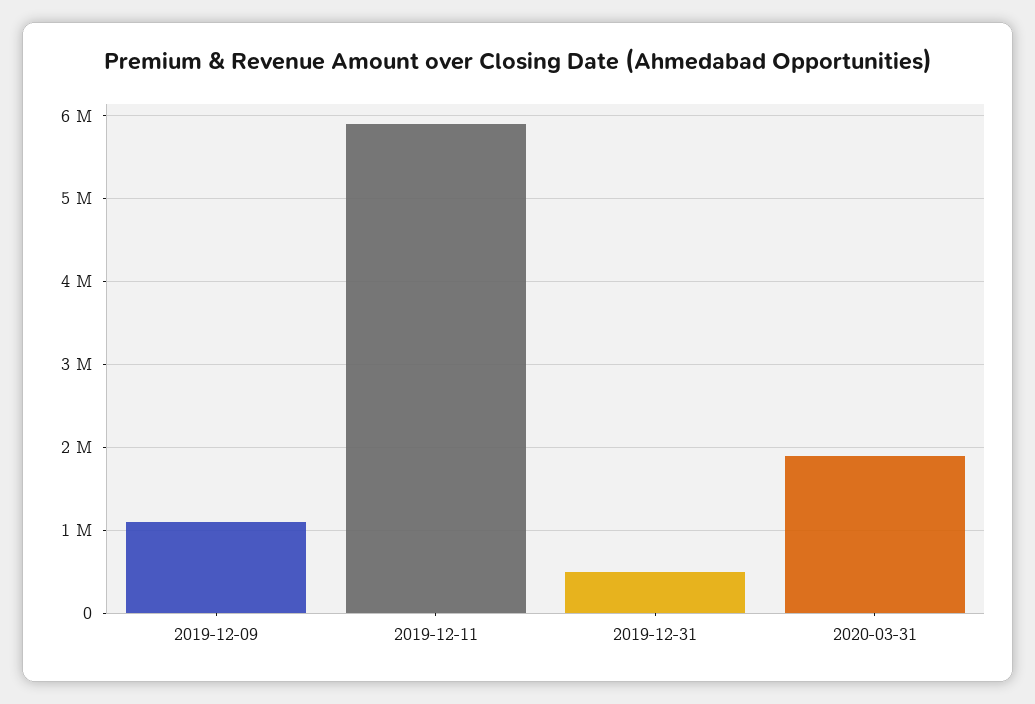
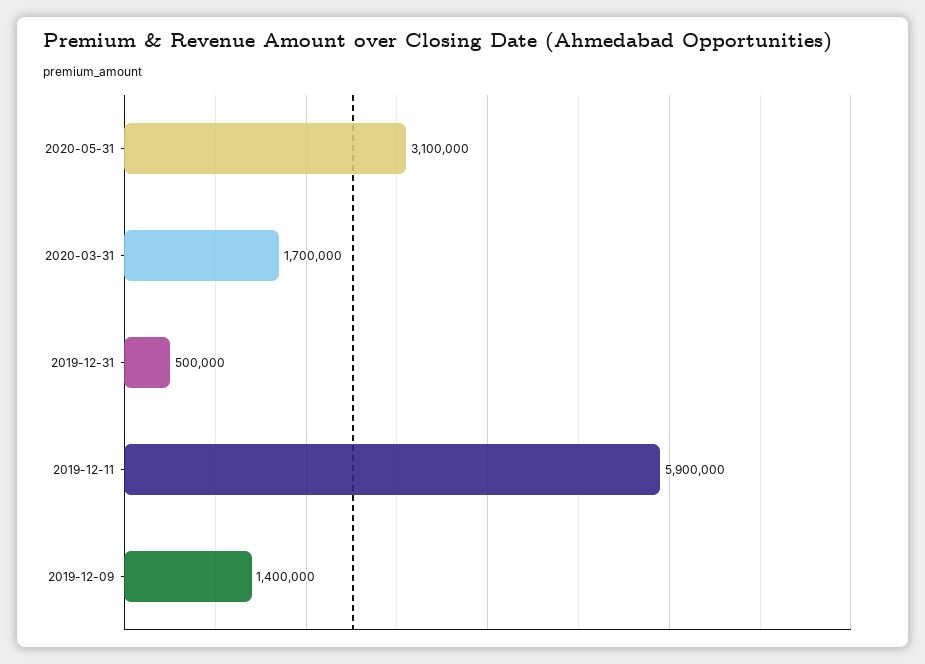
2019-12-09: 1100000 -> 1400000
2020-03-31: 1900000 -> 1700000
2020-05-31: none -> 3100000

